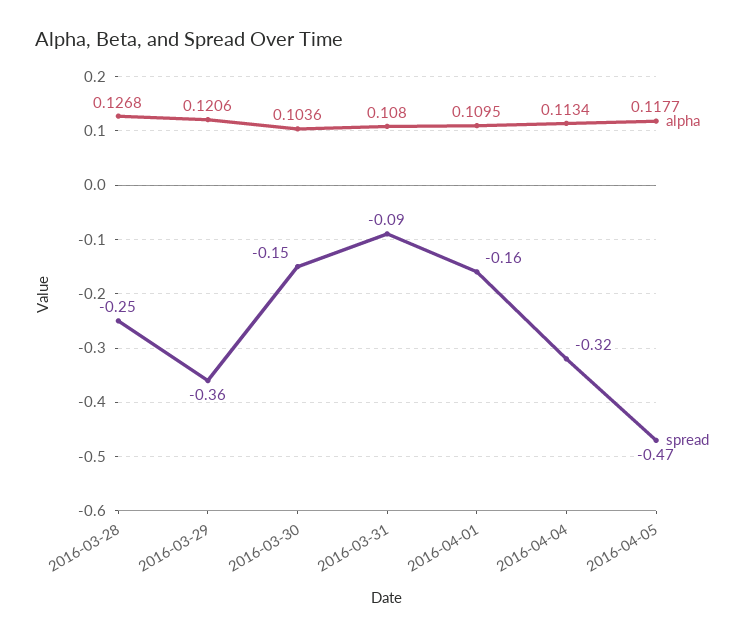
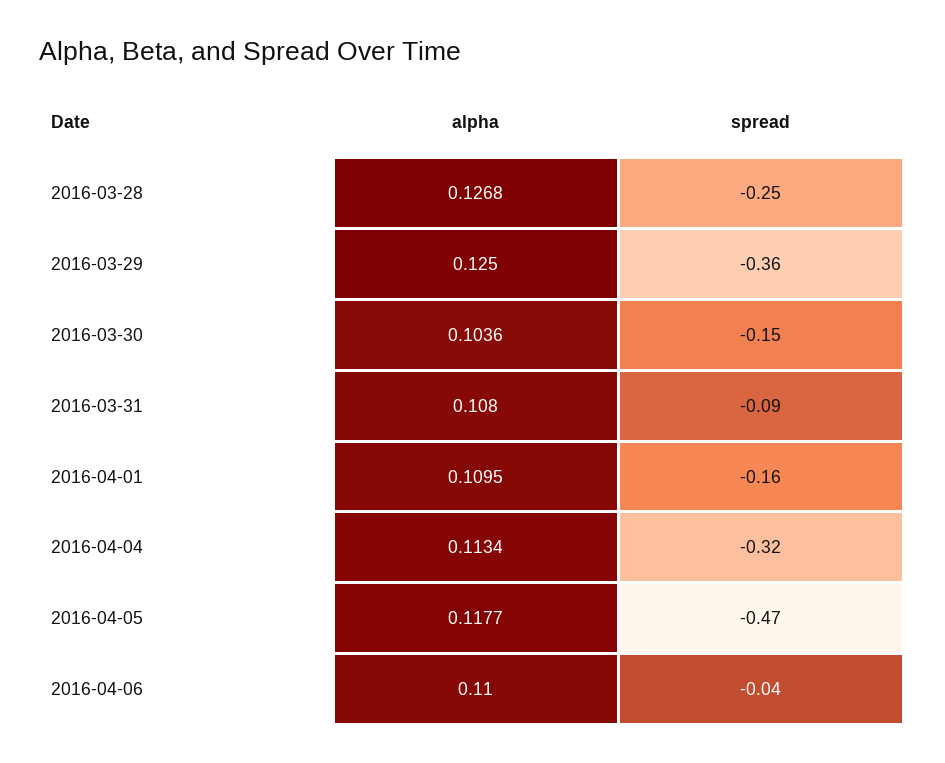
alpha, 2016-03-29: 0.1206 -> 0.125
alpha, 2016-04-06: none -> 0.11
spread, 2016-04-06: none -> -0.04

